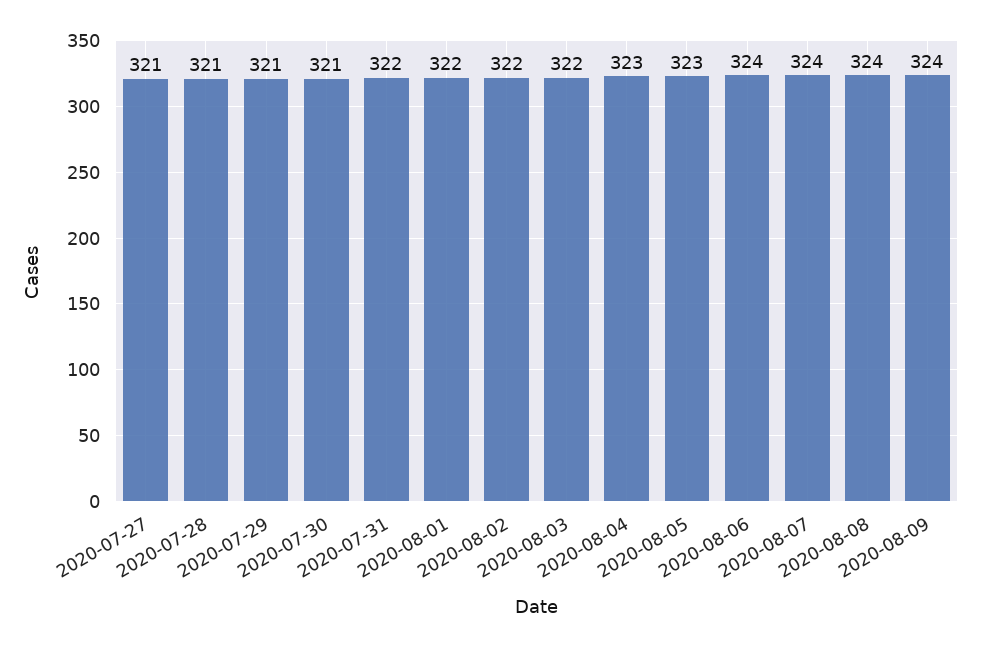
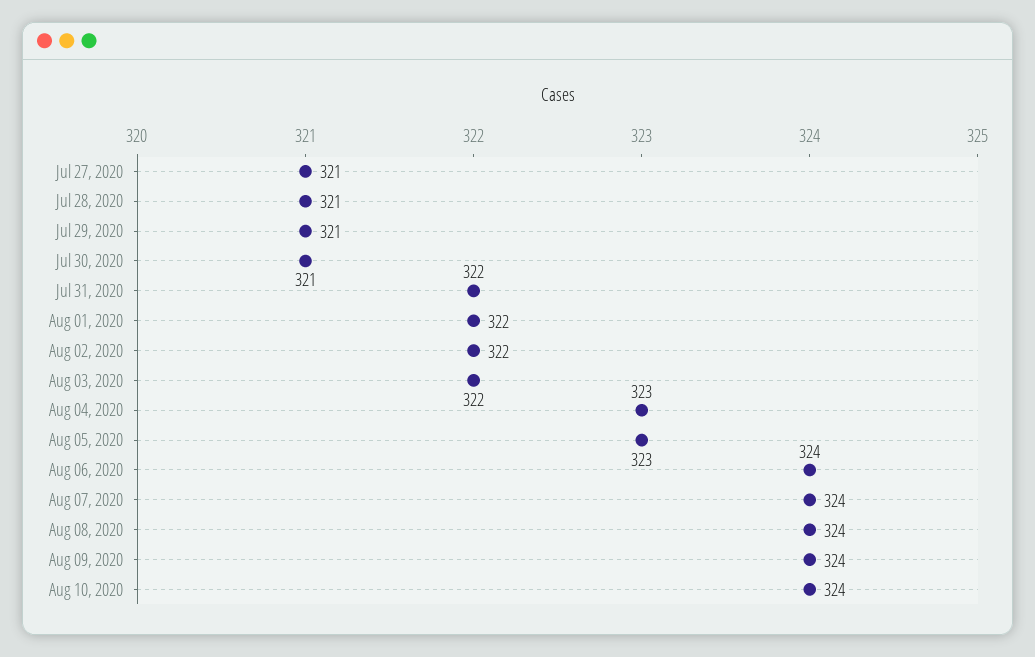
Aug 10, 2020: none -> 324

